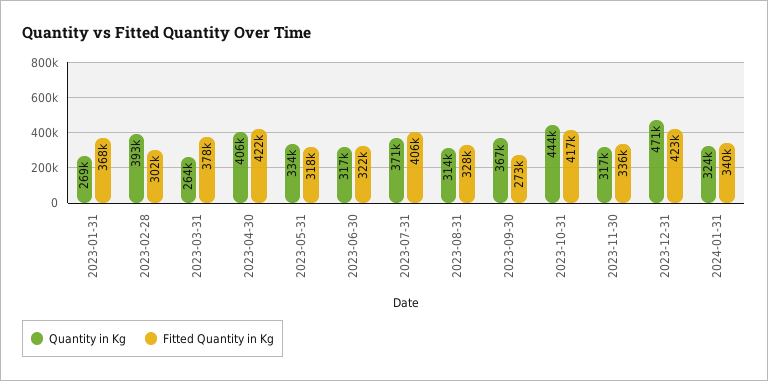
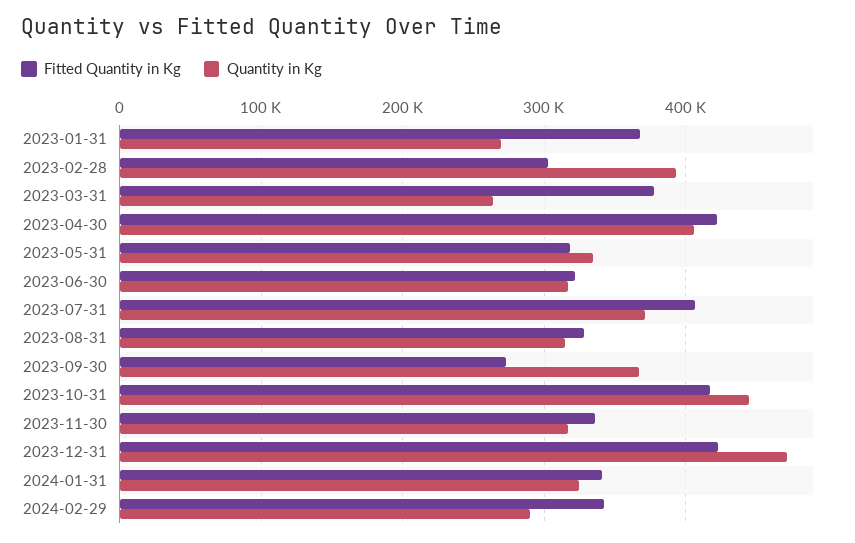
Fitted Quantity in Kg, 2024-02-29: none -> 340000
Quantity in Kg, 2024-02-29: none -> 290000

